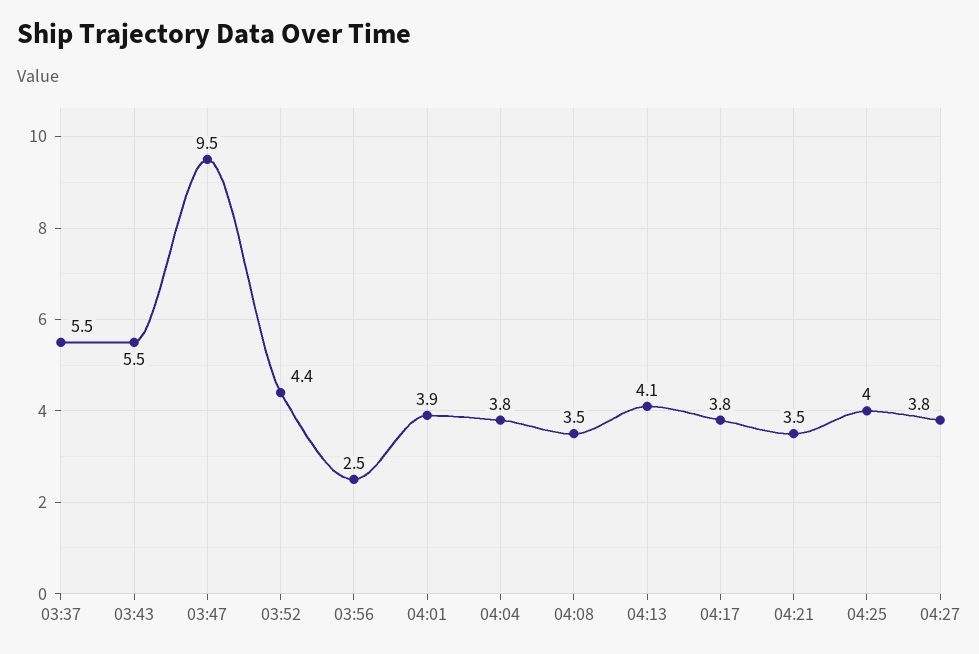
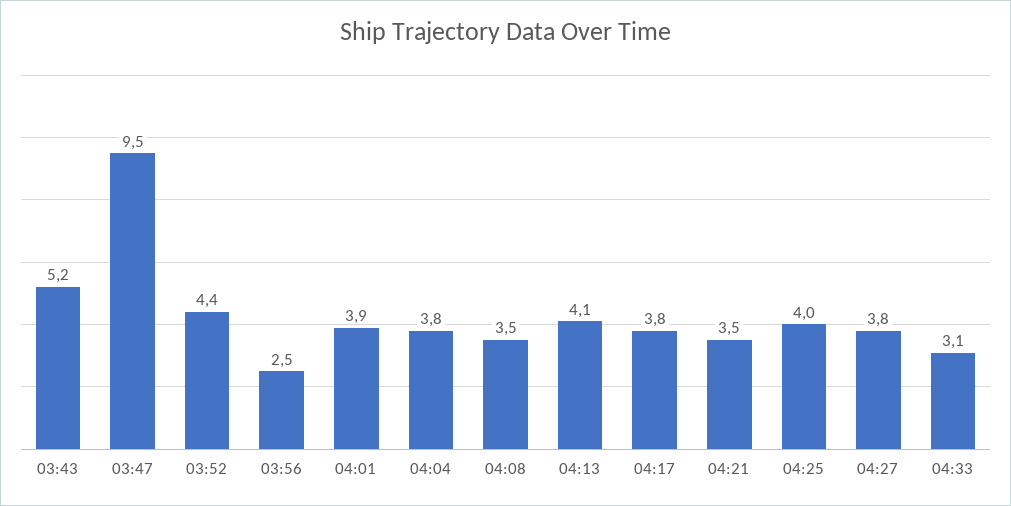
03:37: 5.5 -> none
03:43: 5.5 -> 5.2
04:33: none -> 3.1

